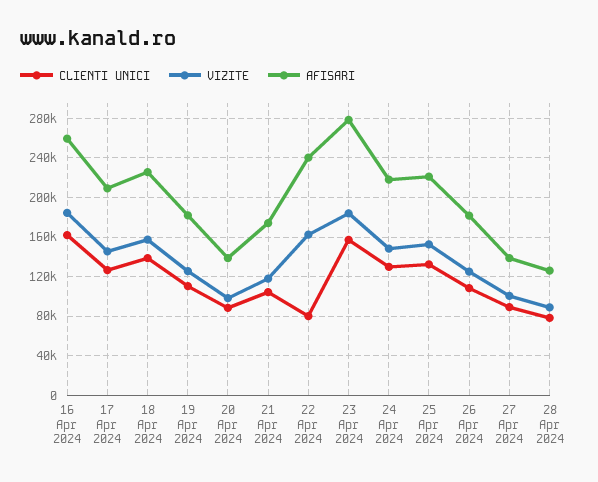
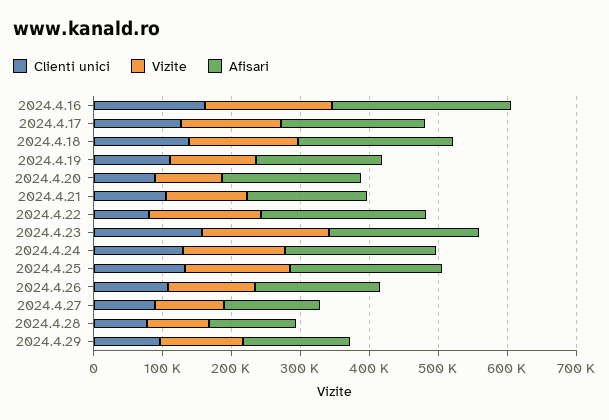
AFISARI, 20 Apr 2024: 140000 -> 200000
AFISARI, 23 Apr 2024: 280000 -> 220000
CLIENTI UNICI, 2024.4.29: none -> 100000
VIZITE, 2024.4.29: none -> 120000
AFISARI, 2024.4.29: none -> 160000

